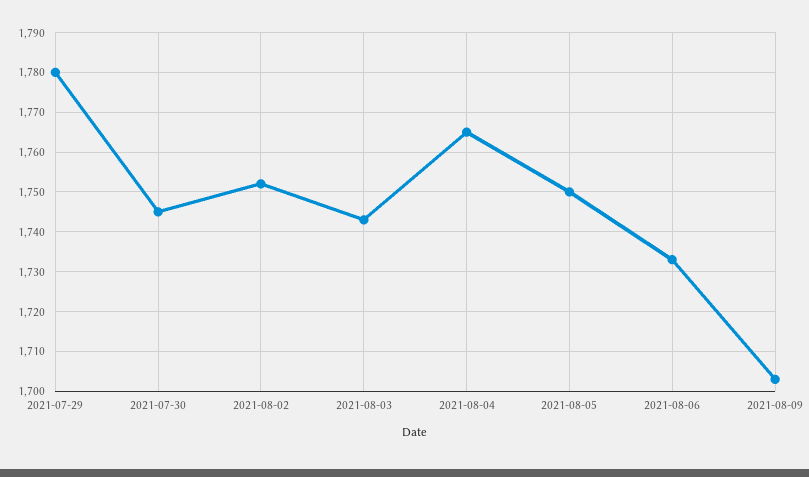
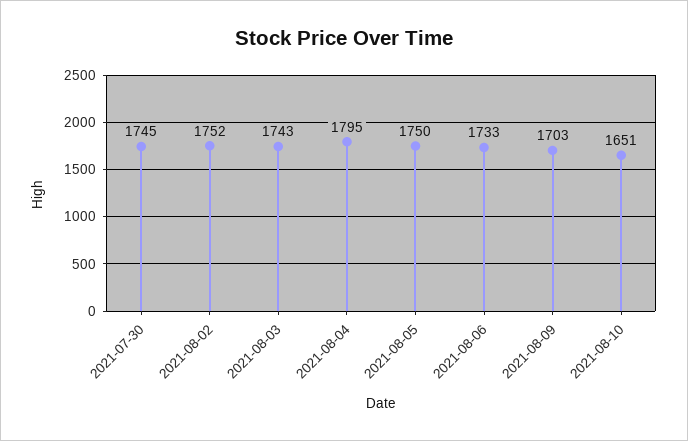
2021-07-29: 1780 -> none
2021-08-04: 1765 -> 1795
2021-08-10: none -> 1651

